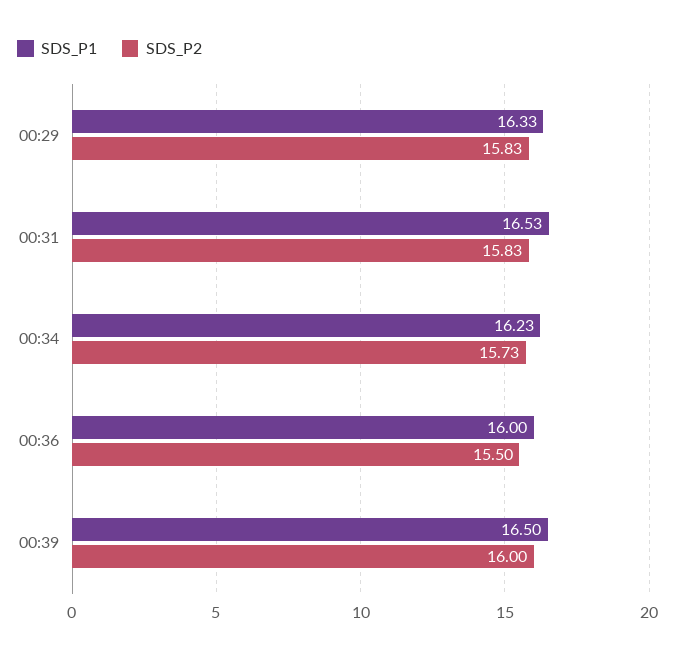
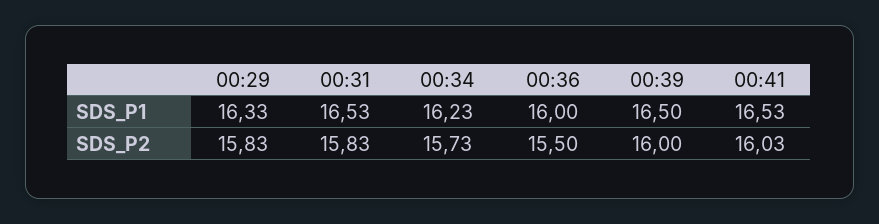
SDS_P1, 00:41: none -> 16.53
SDS_P2, 00:41: none -> 16.03

